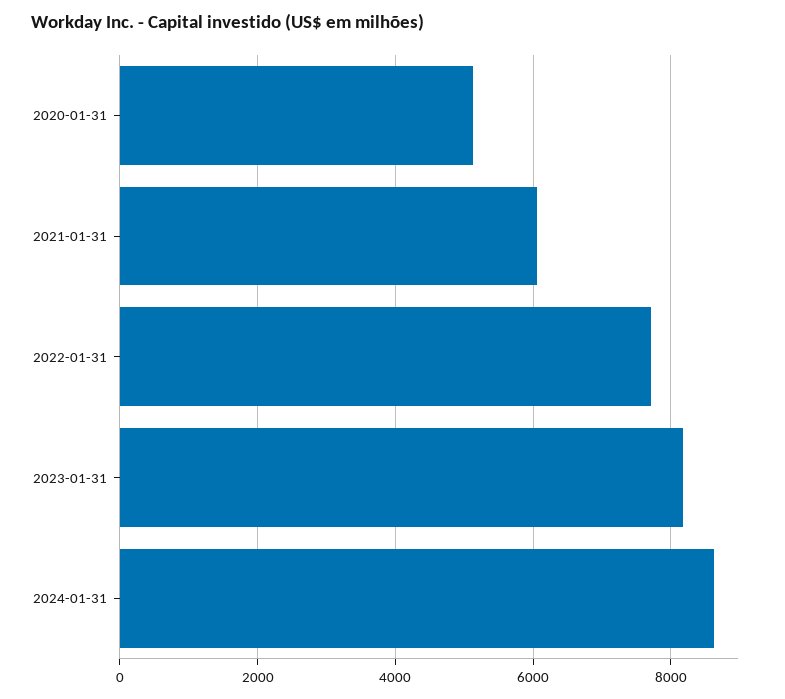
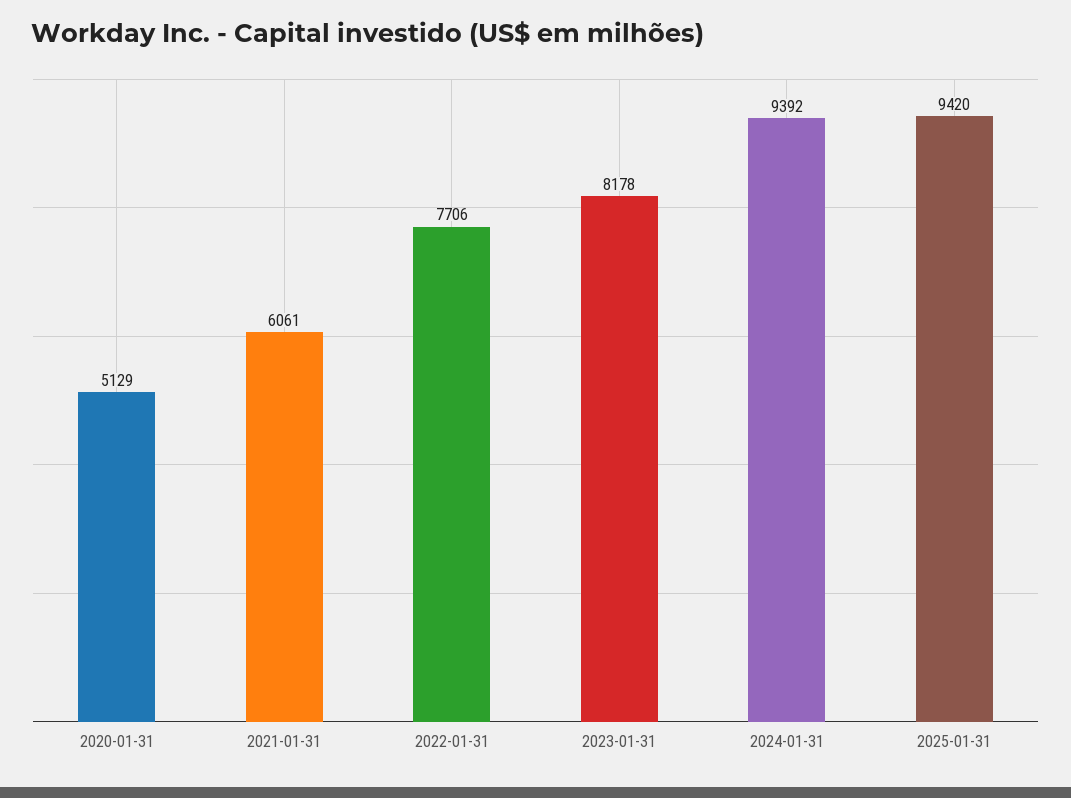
2024-01-31: 8600 -> 9392
2025-01-31: none -> 9420

